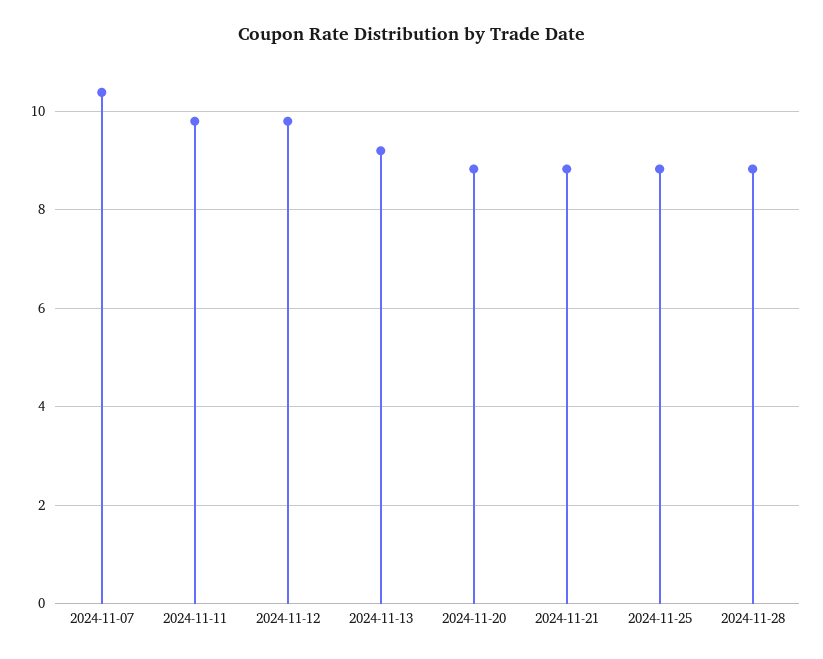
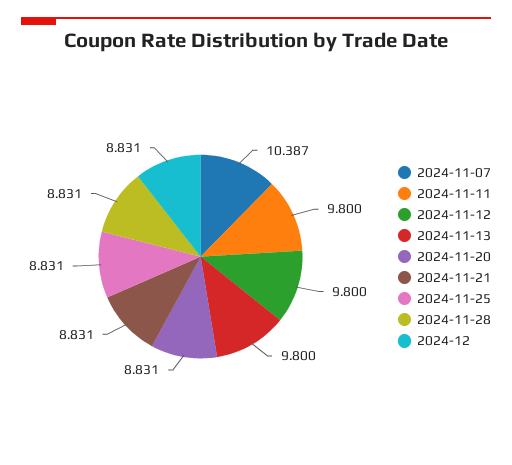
2024-11-13: 9.2 -> 9.8
2024-12: none -> 8.831

